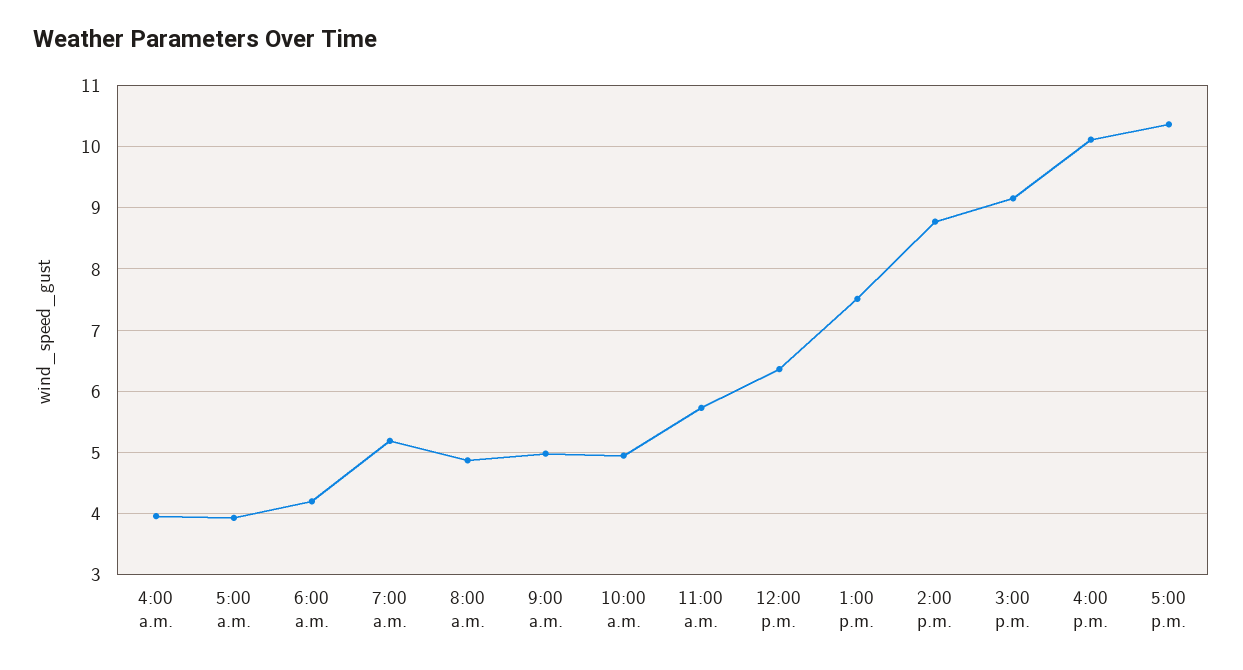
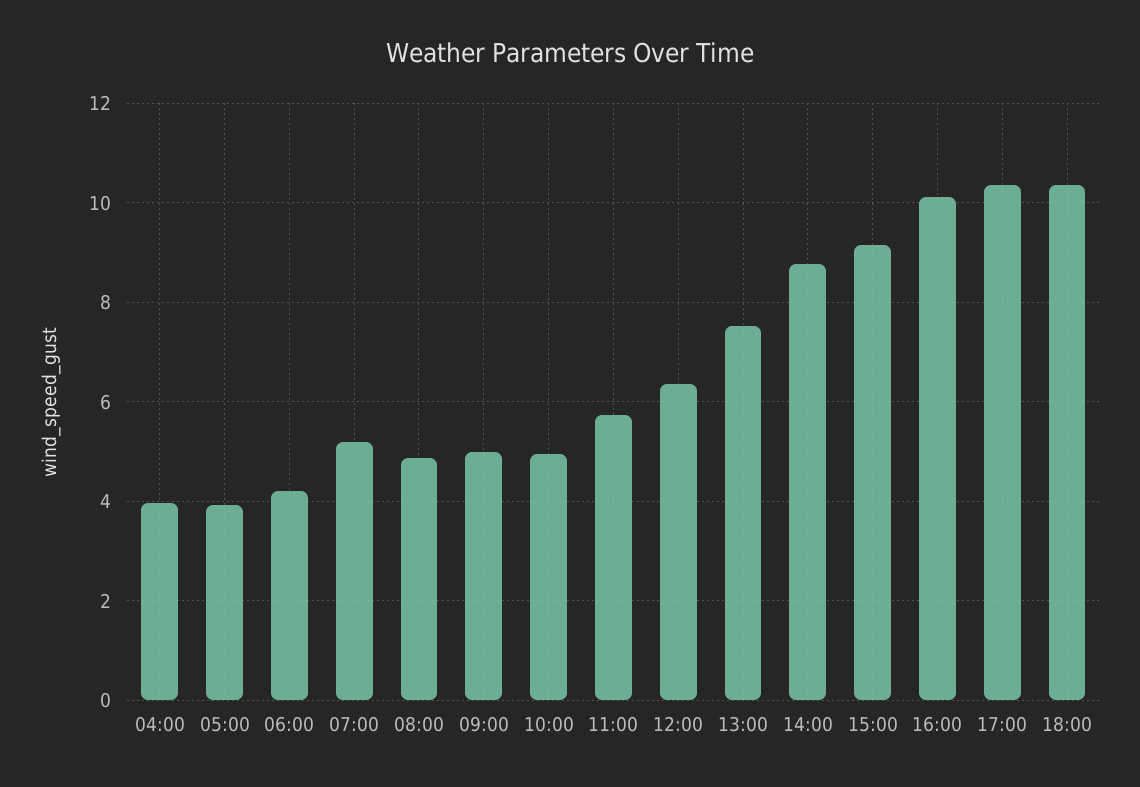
18:00: none -> 10.4

